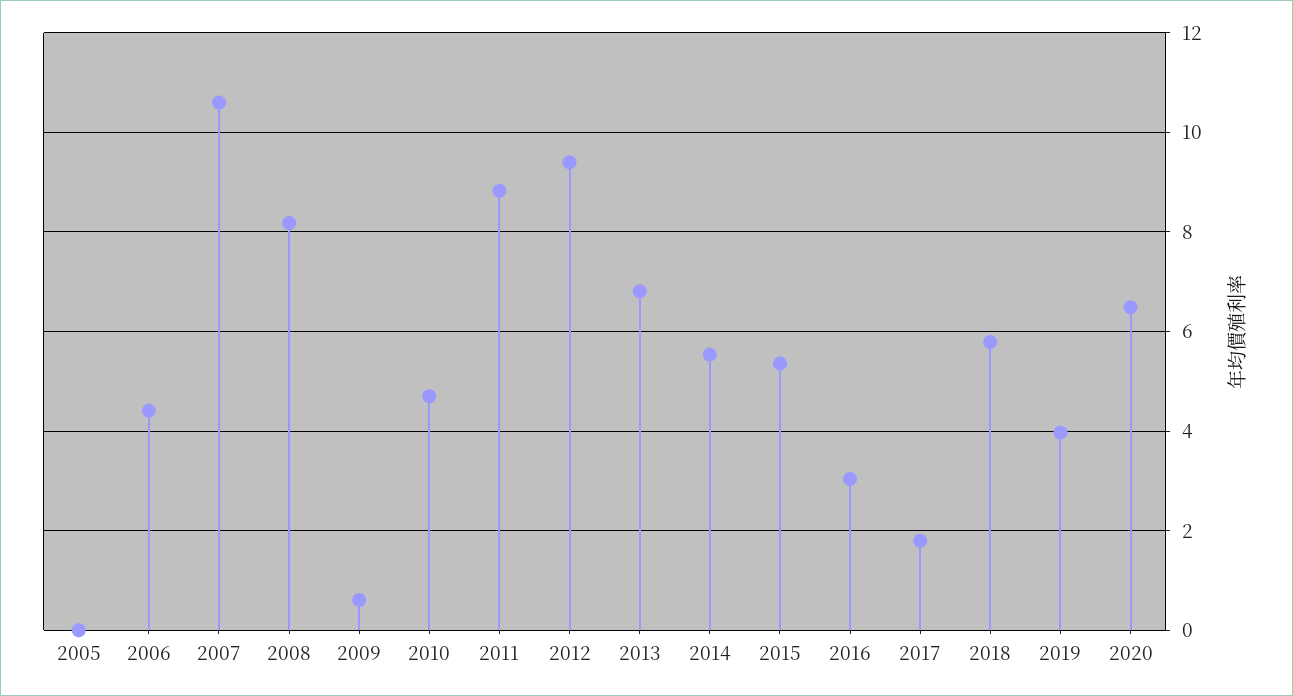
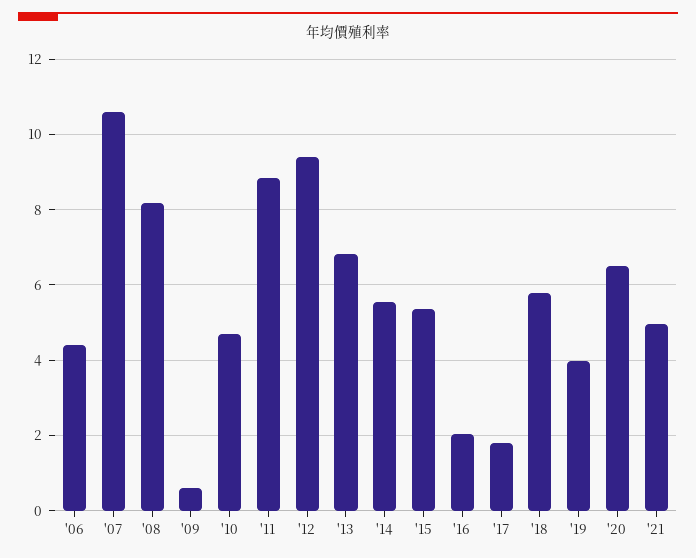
2005: 0 -> none
2016: 3 -> 2
'21: none -> 5

